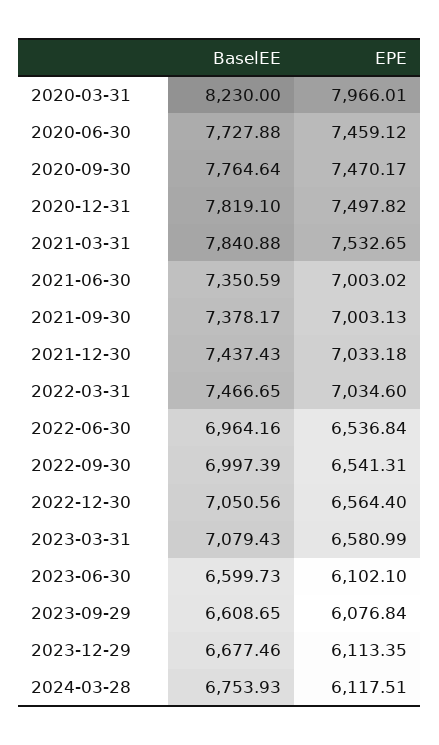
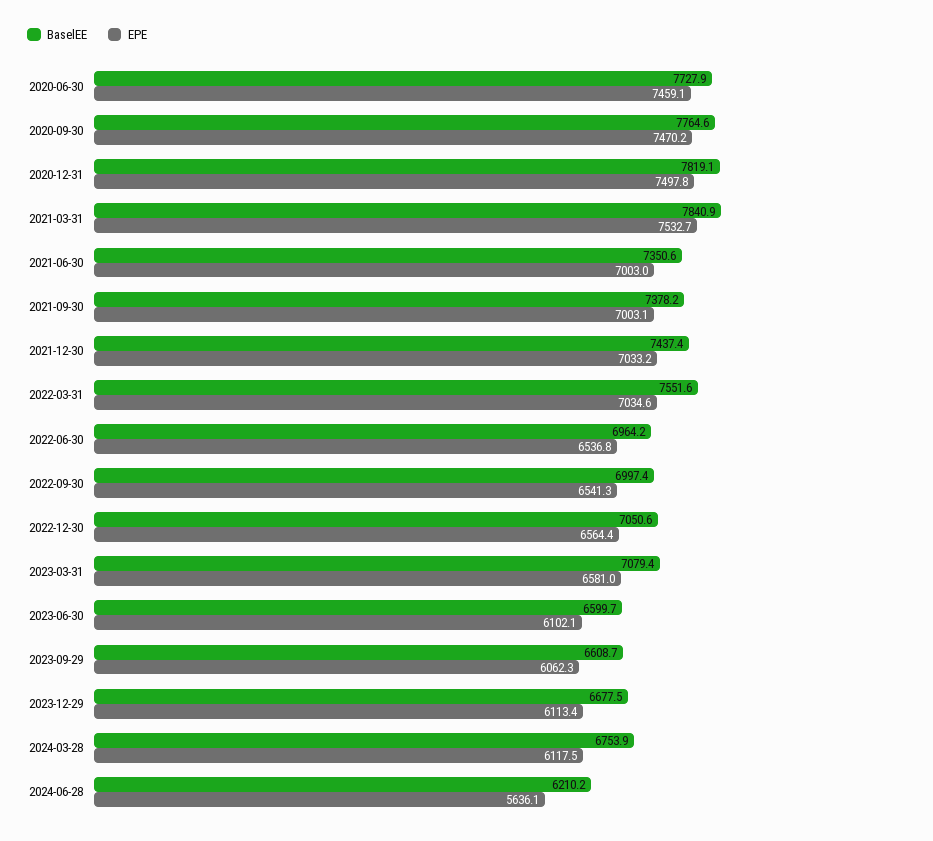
BaselEE, 2020-03-31: 8230 -> none
EPE, 2020-03-31: 7966.01 -> none
BaselEE, 2022-03-31: 7466.65 -> 7551.6
EPE, 2023-09-29: 6076.84 -> 6062.3
BaselEE, 2024-06-28: none -> 6210.2
EPE, 2024-06-28: none -> 5636.1

